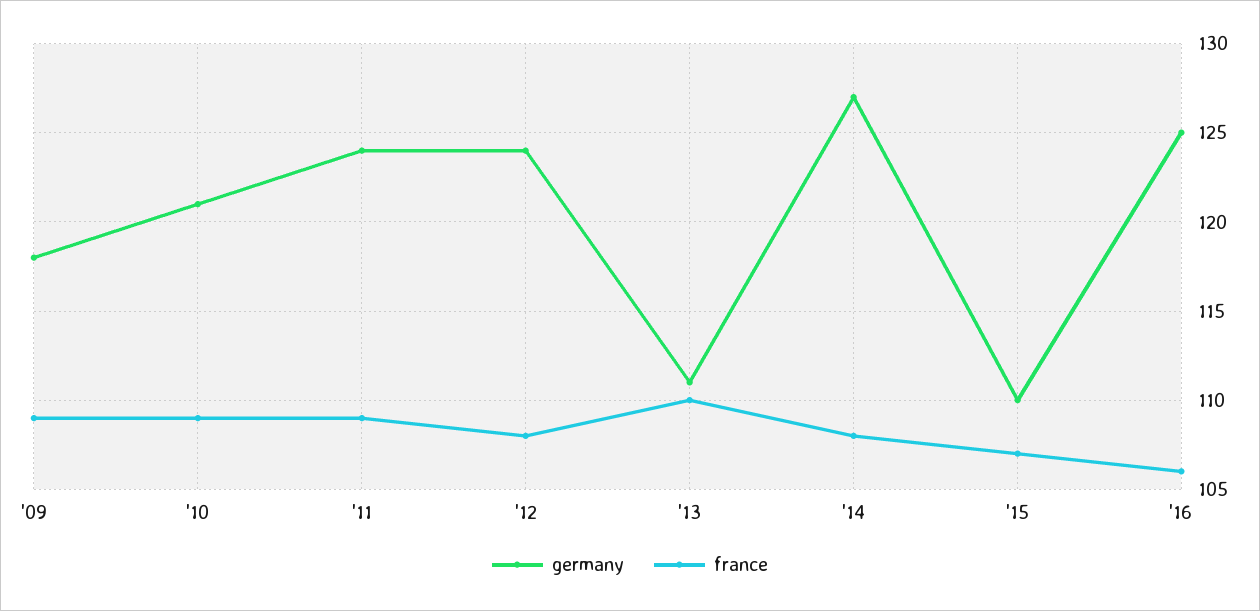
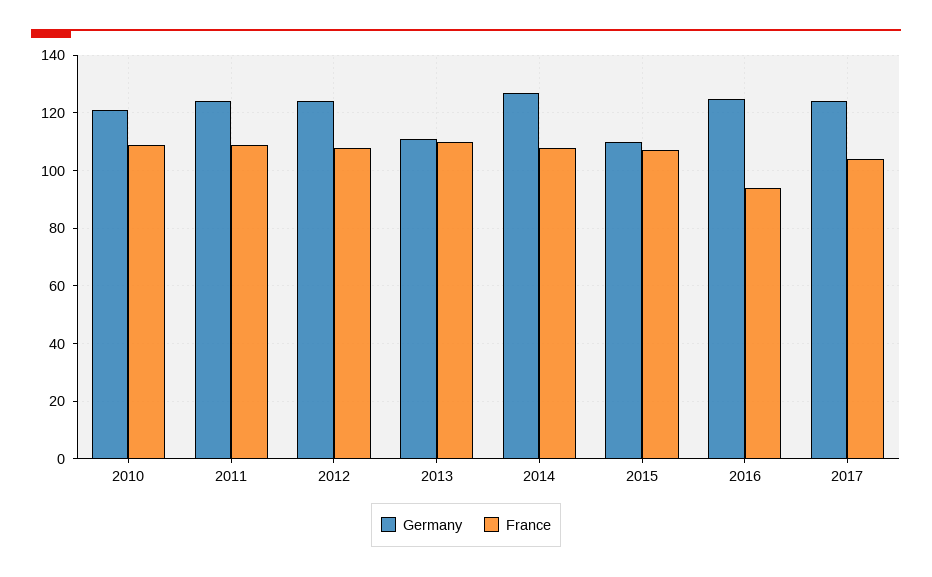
germany, '09: 118 -> none
france, '09: 109 -> none
france, '16: 106 -> 95
germany, 2017: none -> 125
france, 2017: none -> 105

